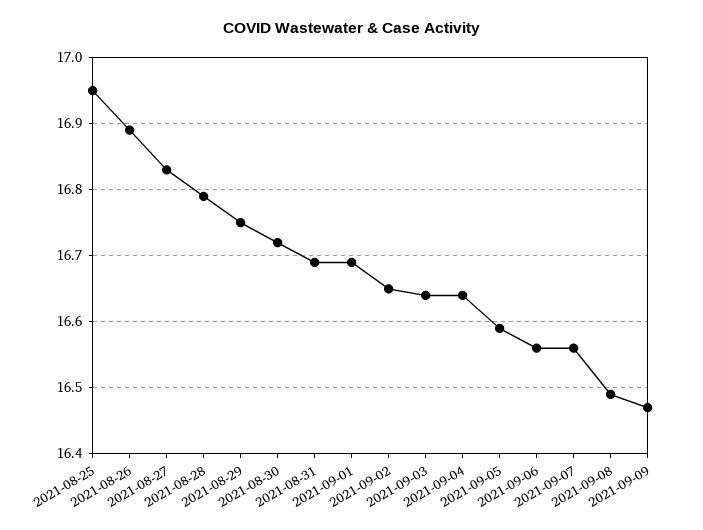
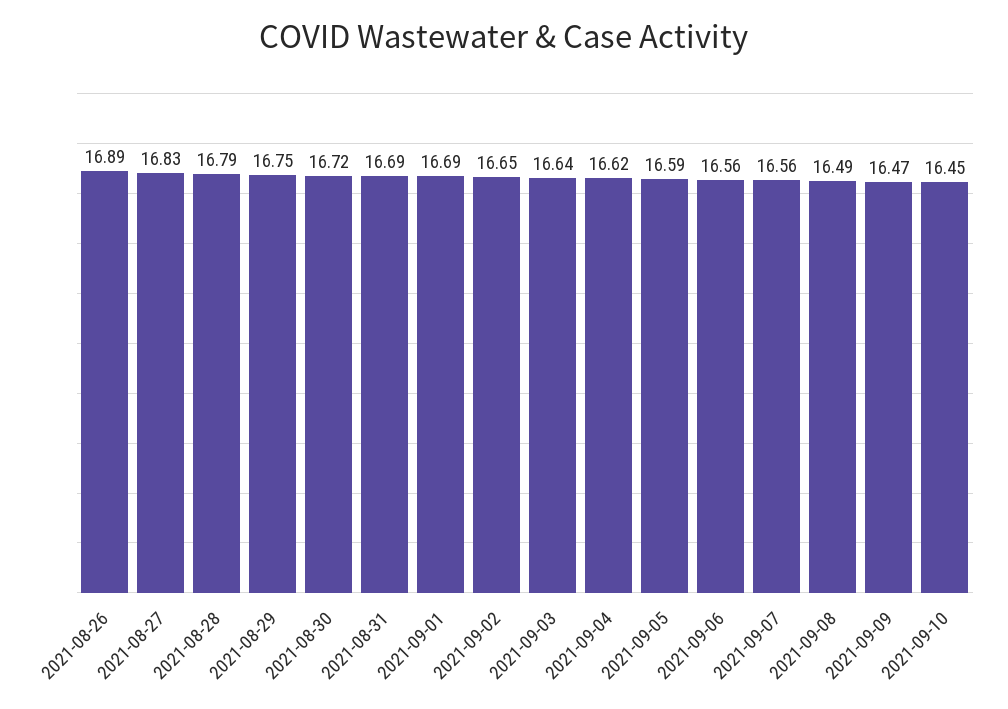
2021-08-25: 16.95 -> none
2021-09-04: 16.64 -> 16.62
2021-09-10: none -> 16.45

